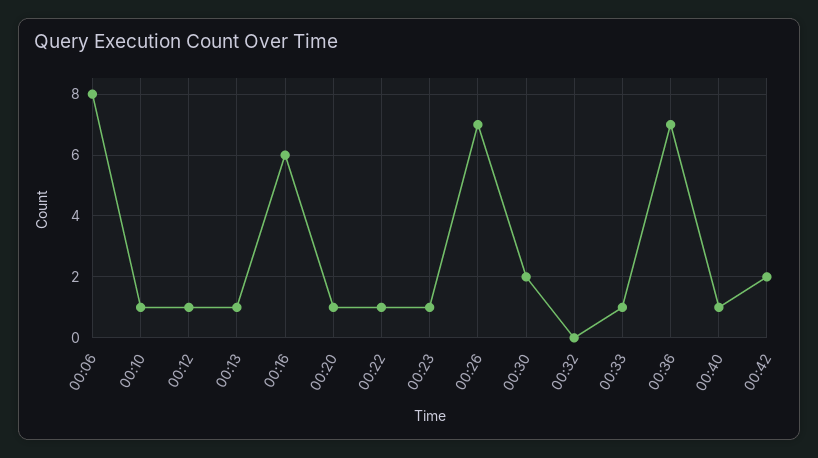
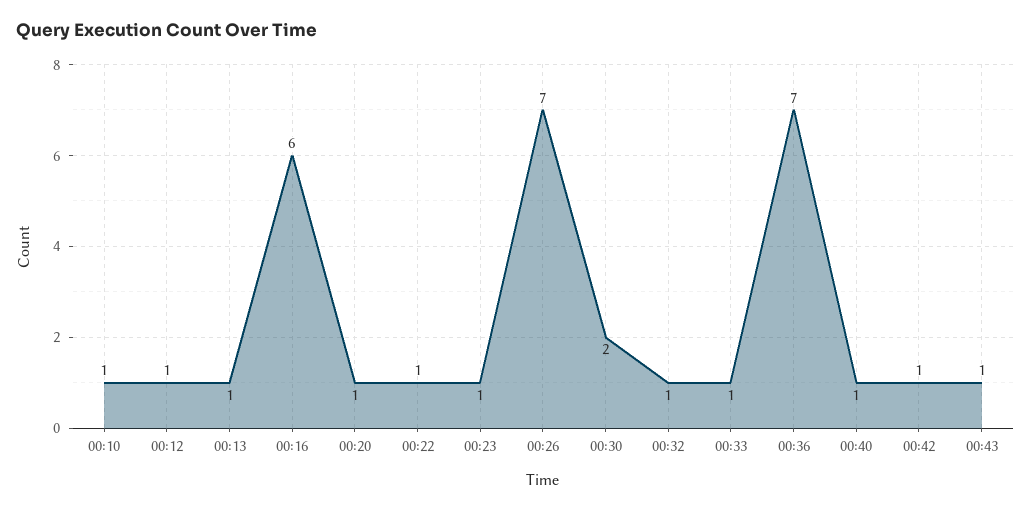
00:06: 8 -> none
00:32: 0 -> 1
00:42: 2 -> 1
00:43: none -> 1

